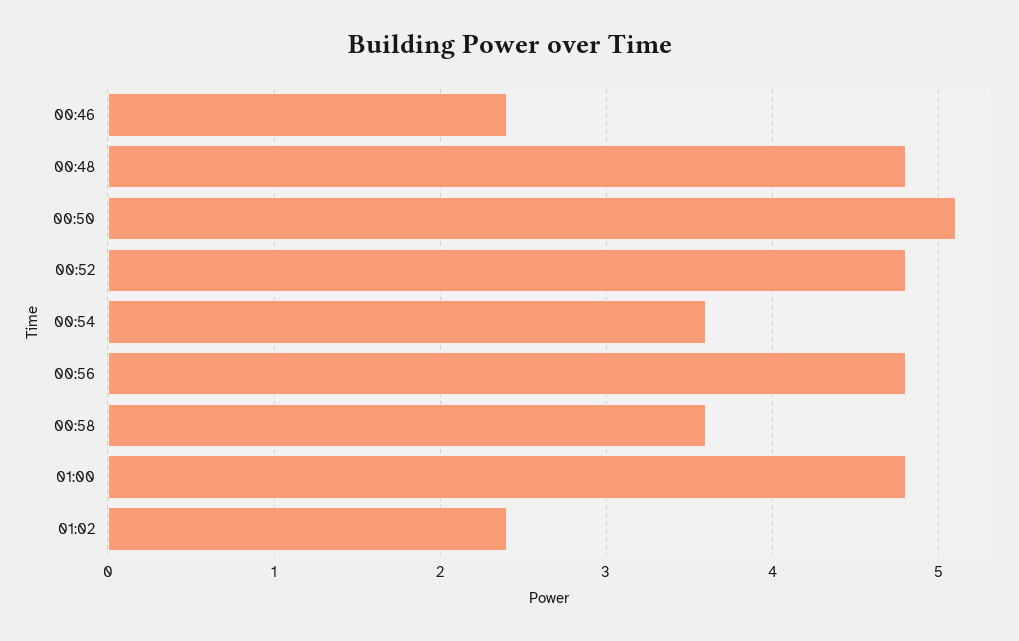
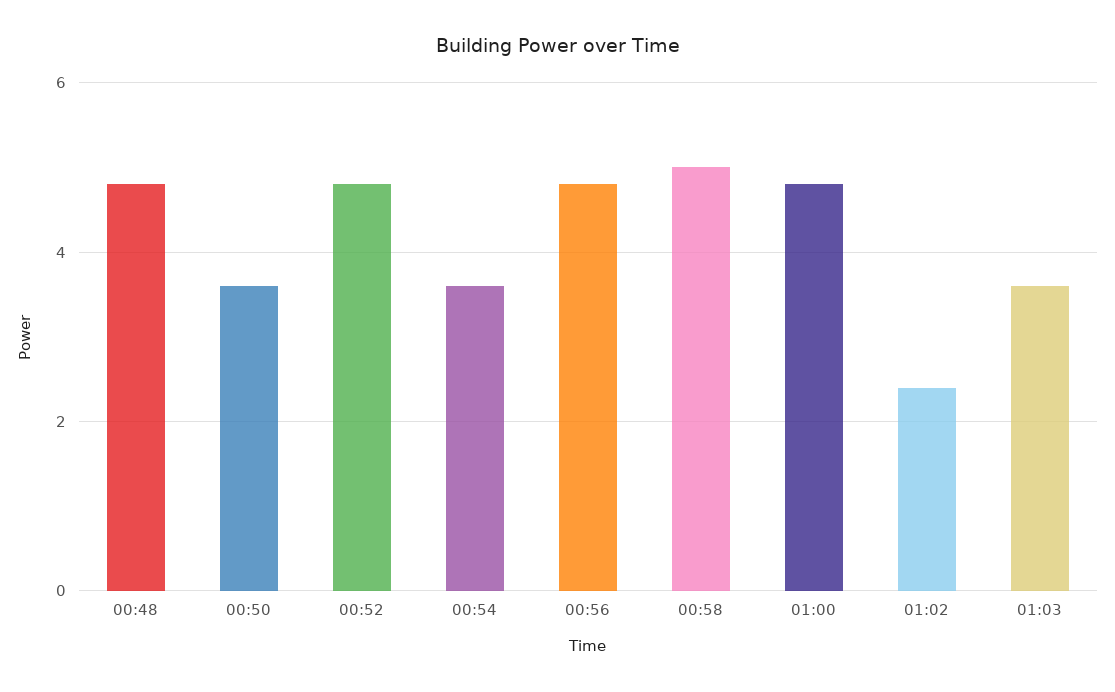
00:46: 2.4 -> none
00:50: 5.1 -> 3.5
00:58: 3.6 -> 5
01:03: none -> 3.5

